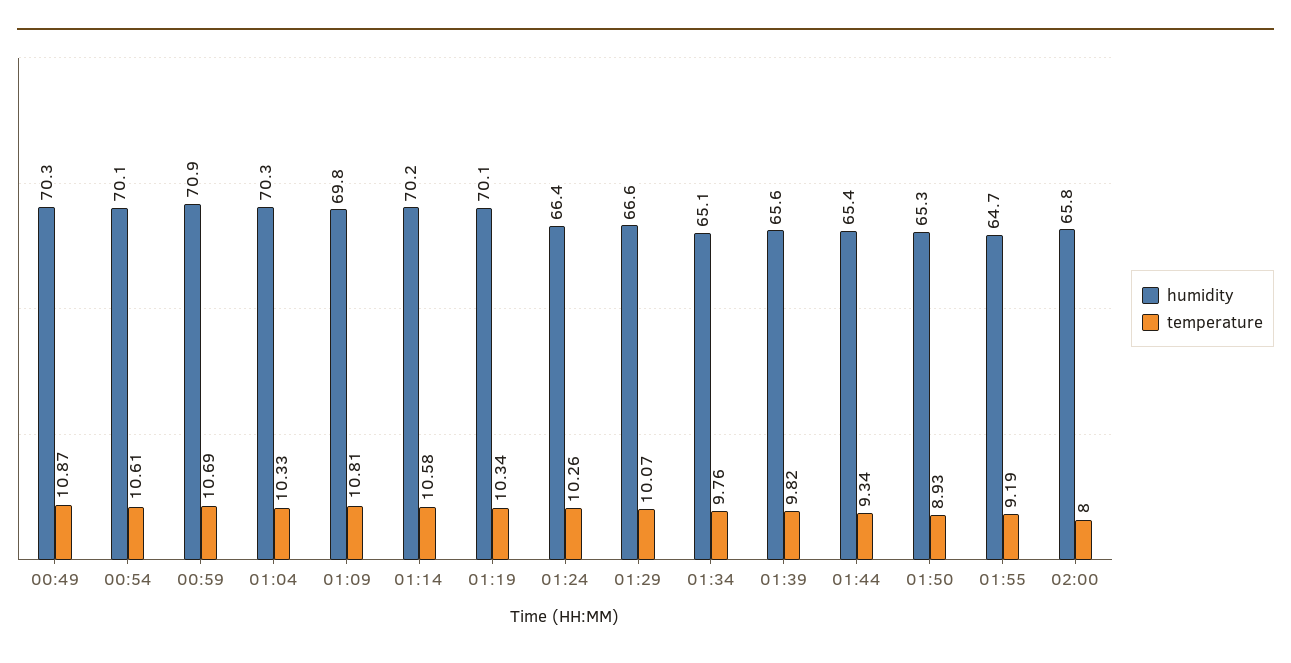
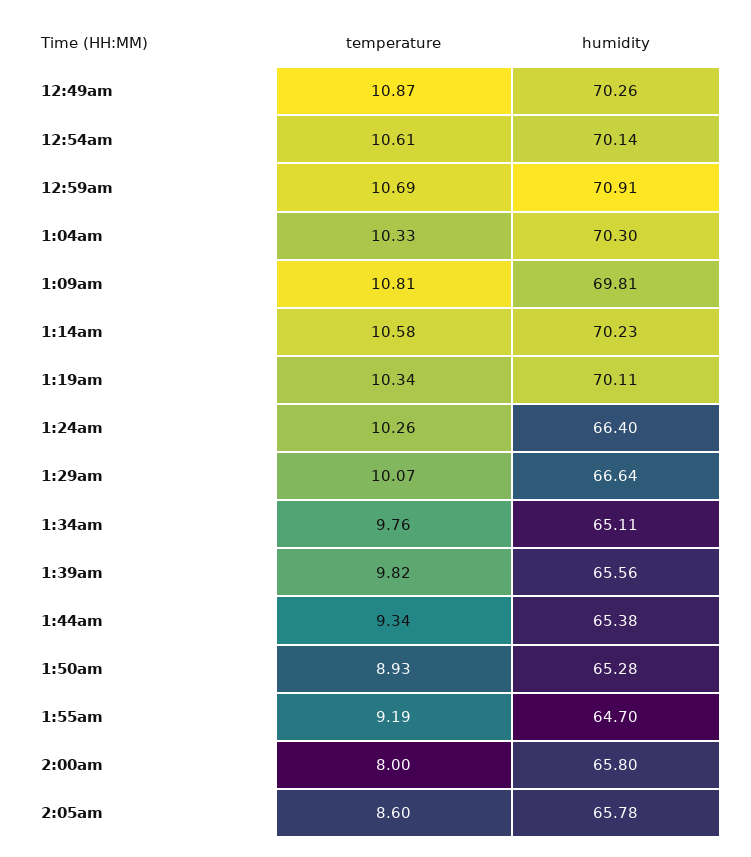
temperature, 2:05am: none -> 8.6
humidity, 2:05am: none -> 65.78

